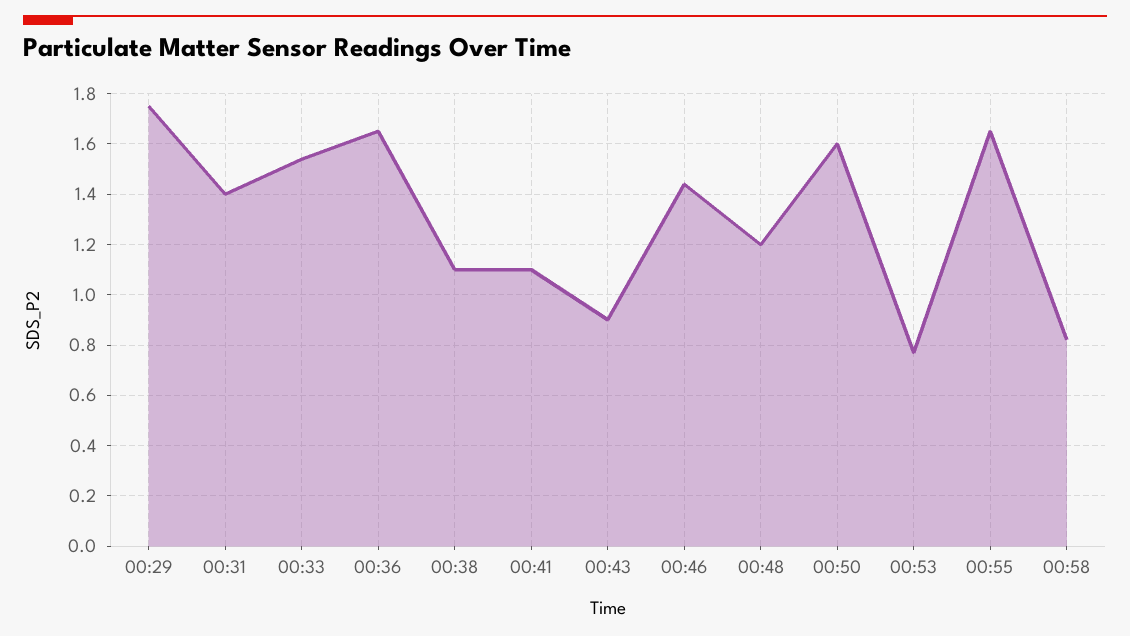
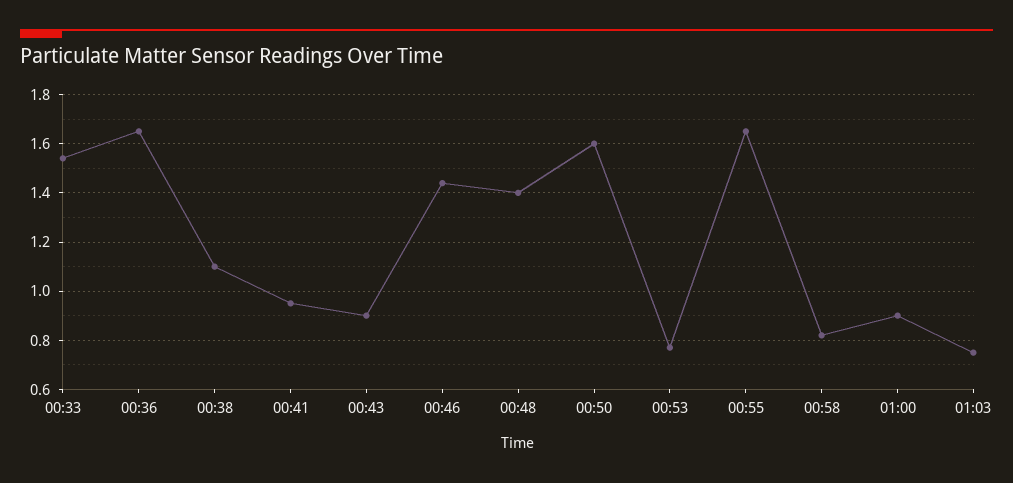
00:29: 1.75 -> none
00:31: 1.4 -> none
00:41: 1.1 -> 0.95
00:48: 1.2 -> 1.4
01:00: none -> 0.9
01:03: none -> 0.75

